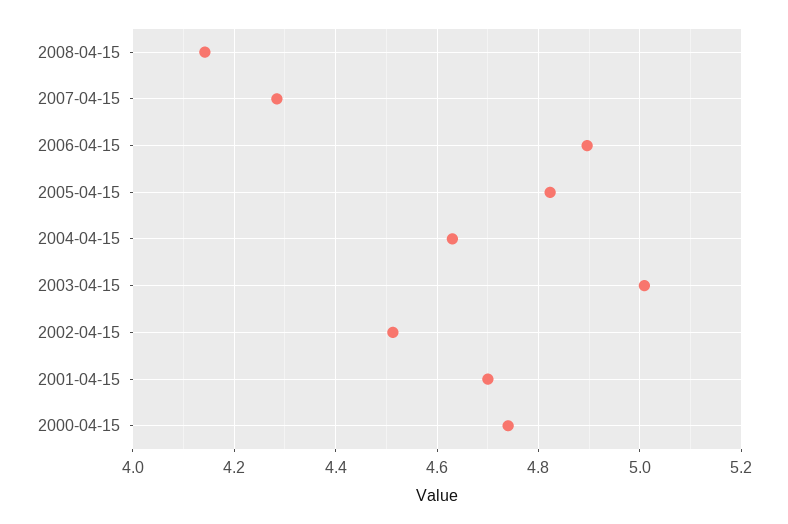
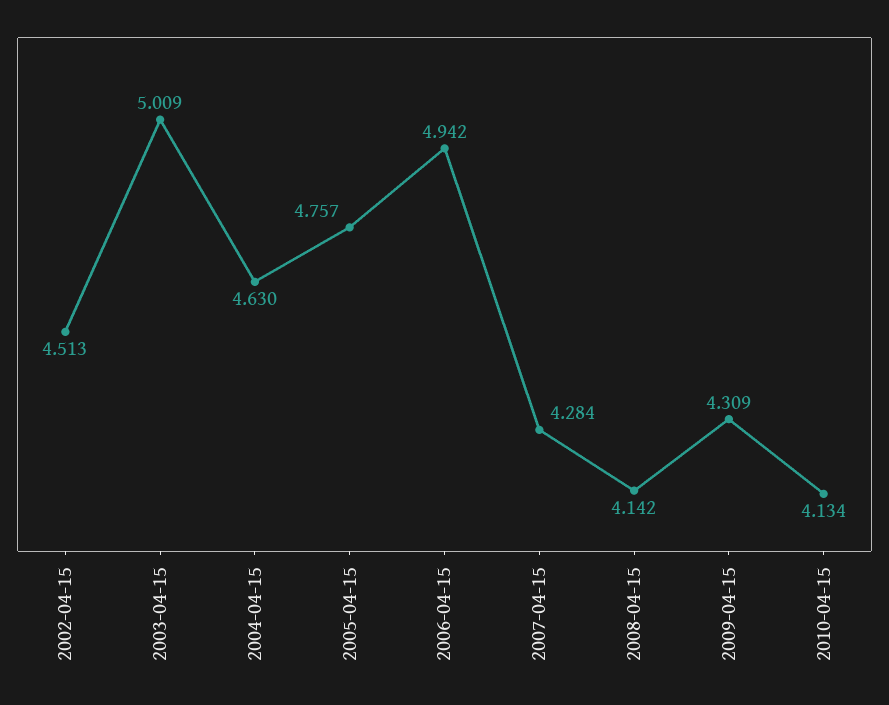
2006-04-15: 4.9 -> 4.942
2005-04-15: 4.82 -> 4.757
2001-04-15: 4.7 -> none
2000-04-15: 4.74 -> none
2009-04-15: none -> 4.309
2010-04-15: none -> 4.134

